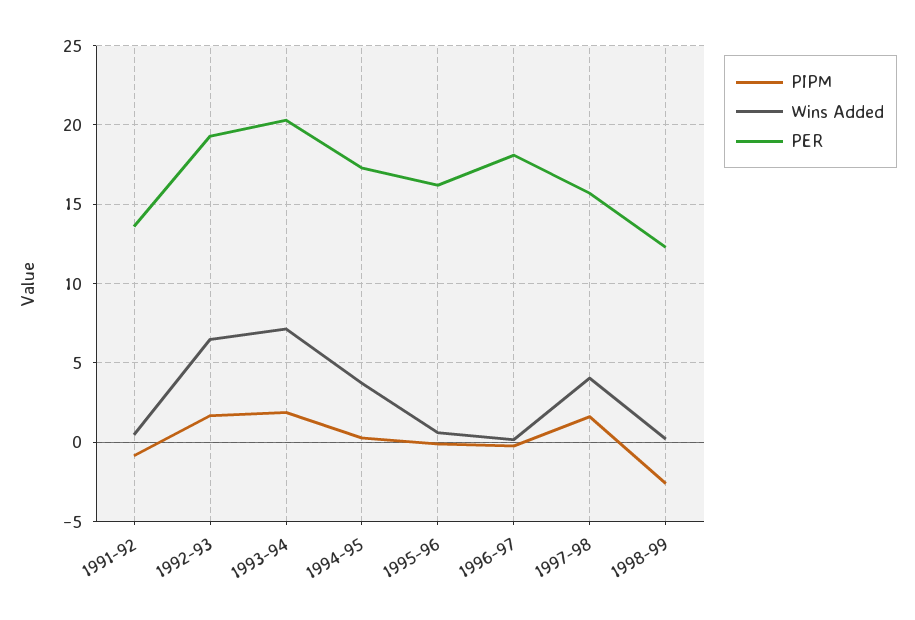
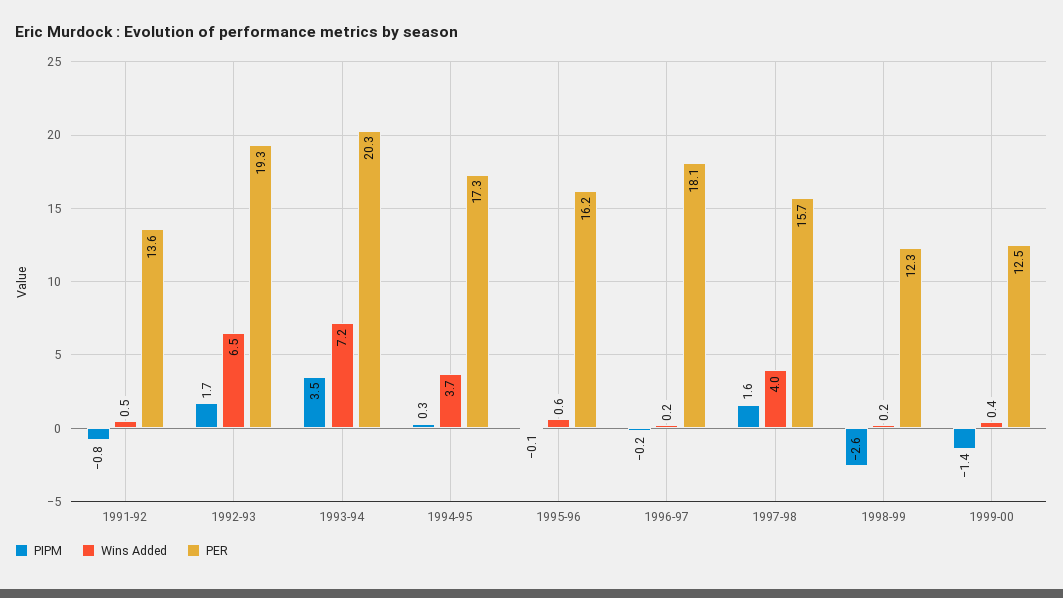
PIPM, 1993-94: 2 -> 3.5
PIPM, 1999-00: none -> -1.4
Wins Added, 1999-00: none -> 0.4
PER, 1999-00: none -> 12.5

